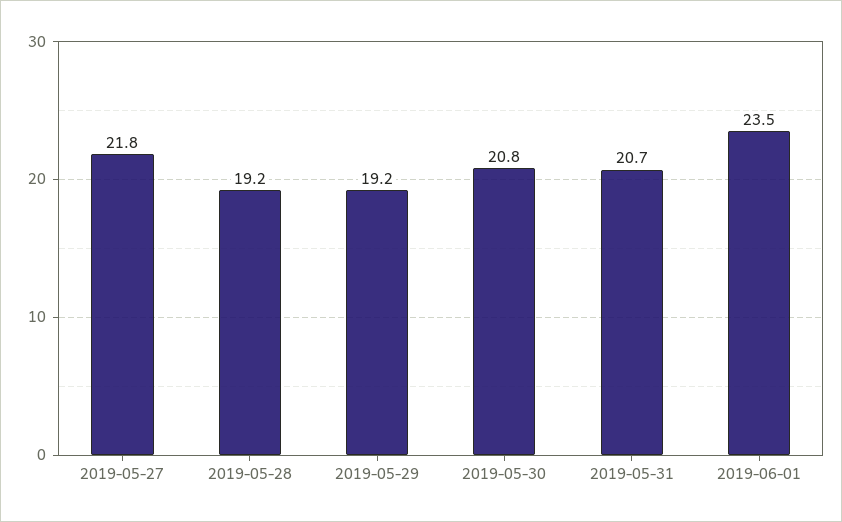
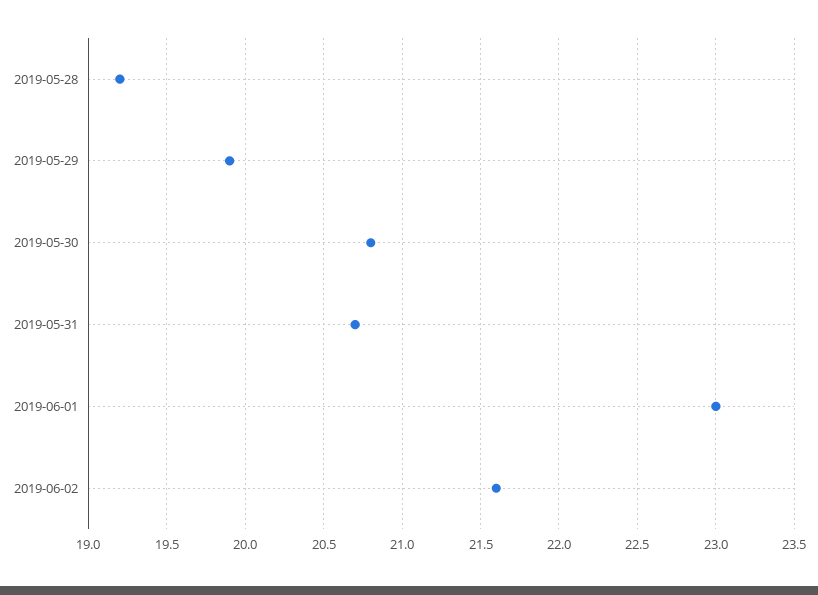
2019-05-27: 21.8 -> none
2019-05-29: 19.2 -> 19.9
2019-06-01: 23.5 -> 23
2019-06-02: none -> 21.6

